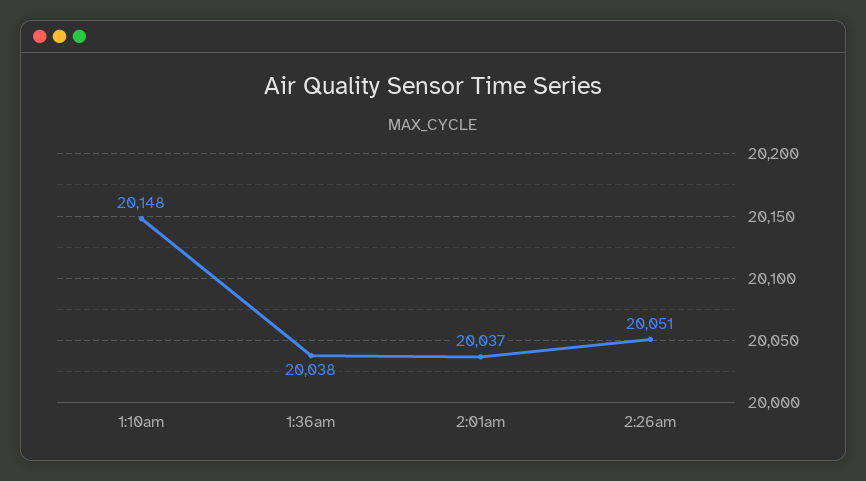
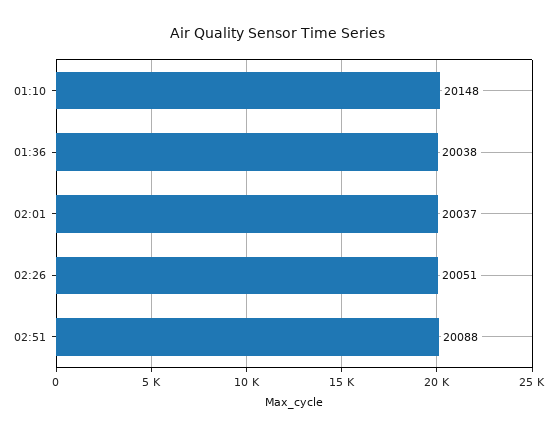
02:51: none -> 20088

